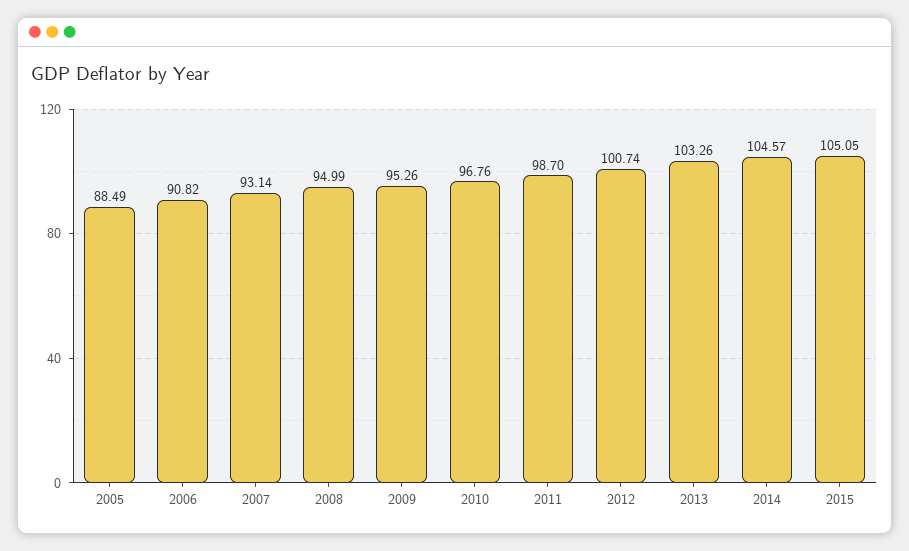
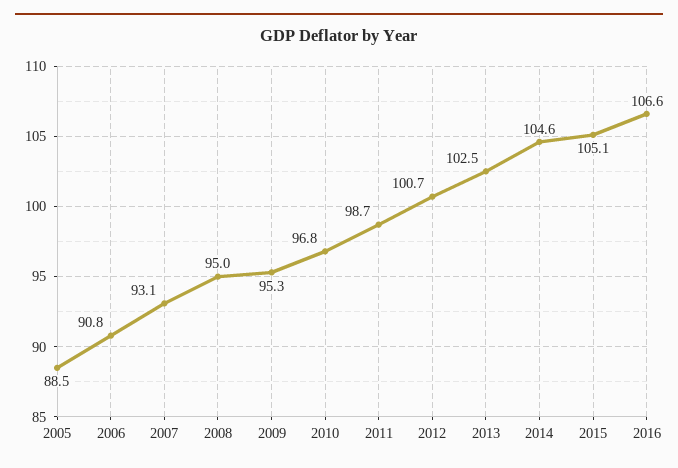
2013: 103.26 -> 102.5
2016: none -> 106.6

